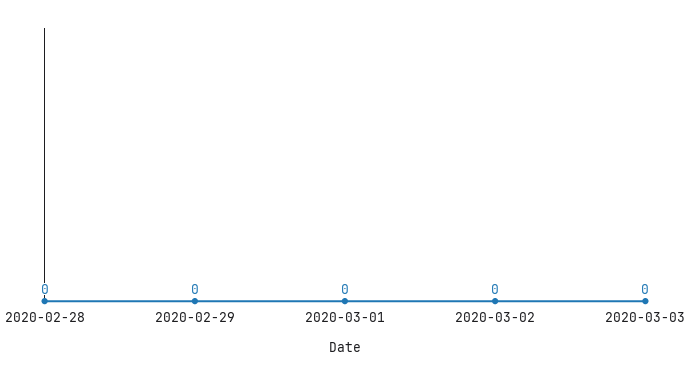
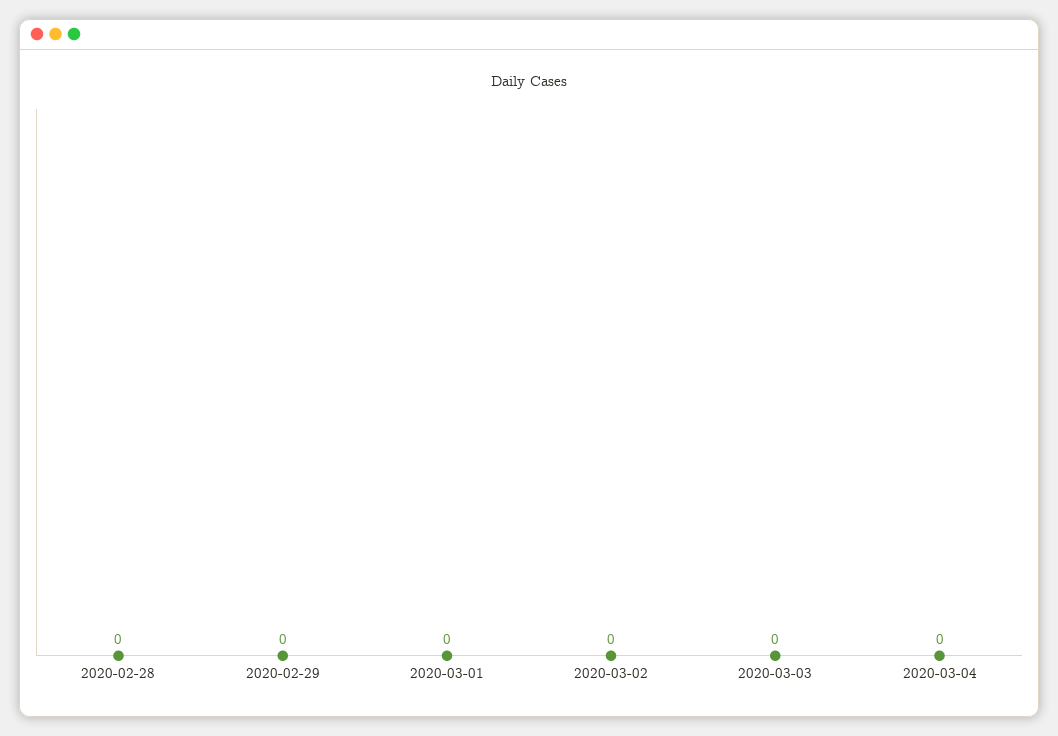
2020-03-04: none -> 0

